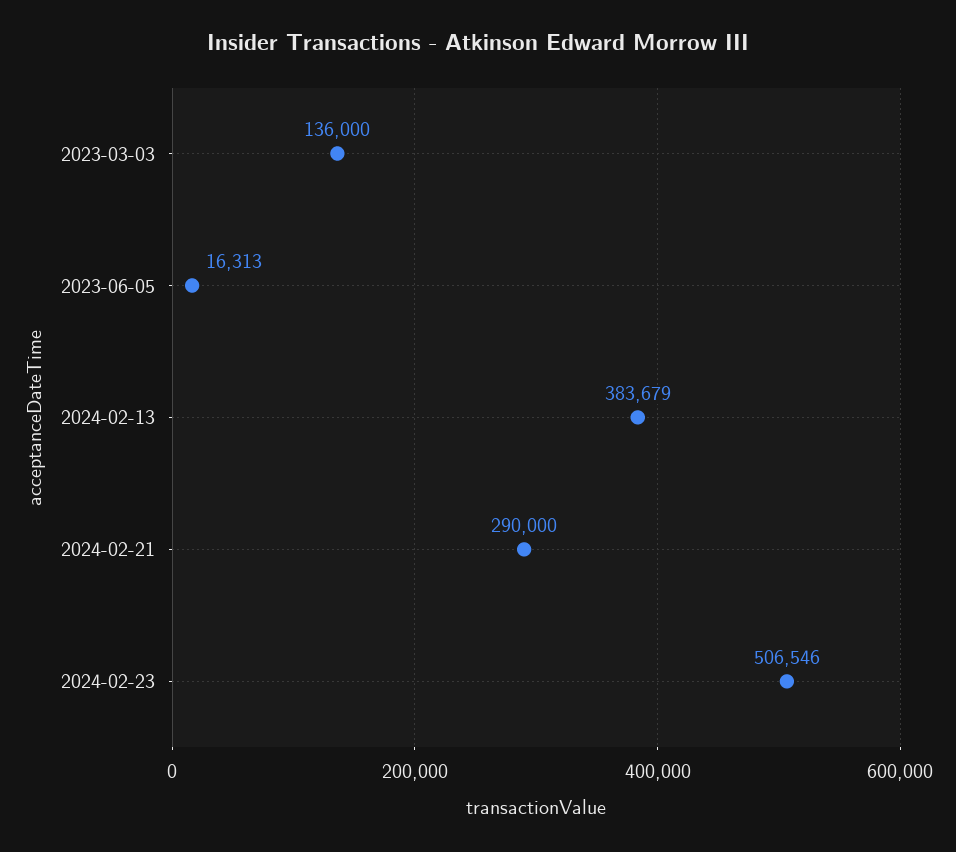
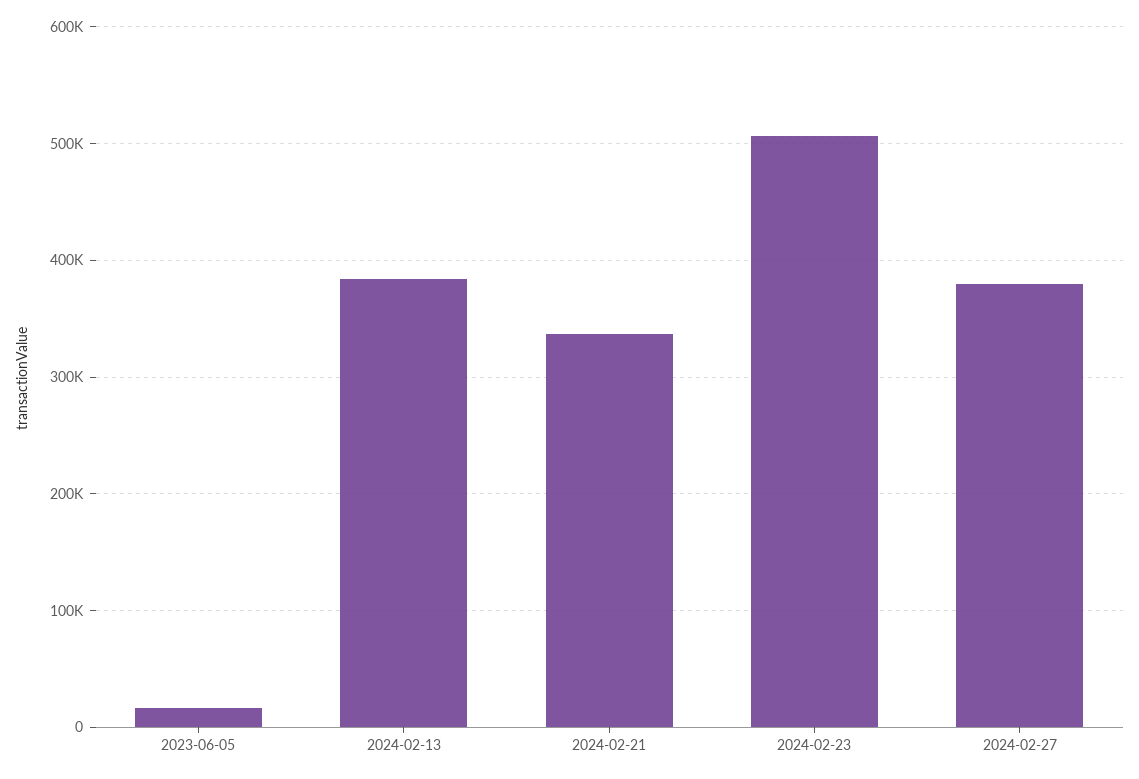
2023-03-03: 136000 -> none
2024-02-21: 290000 -> 340000
2024-02-27: none -> 380000

